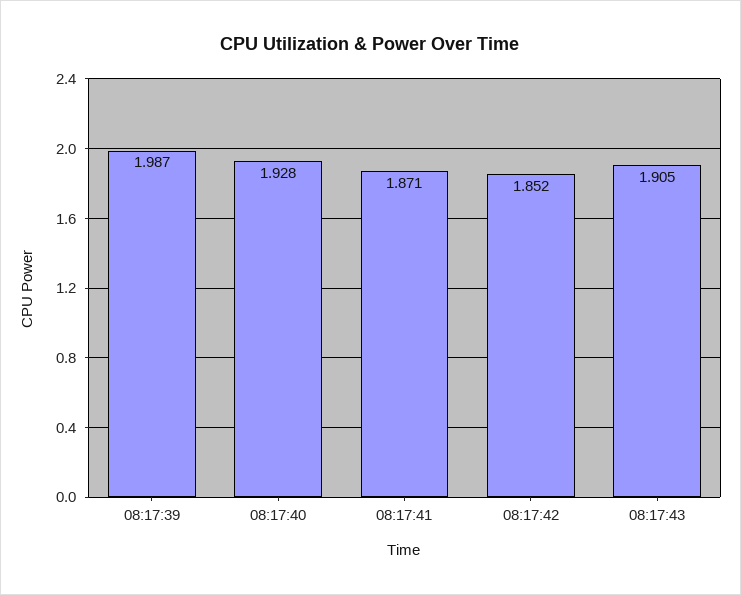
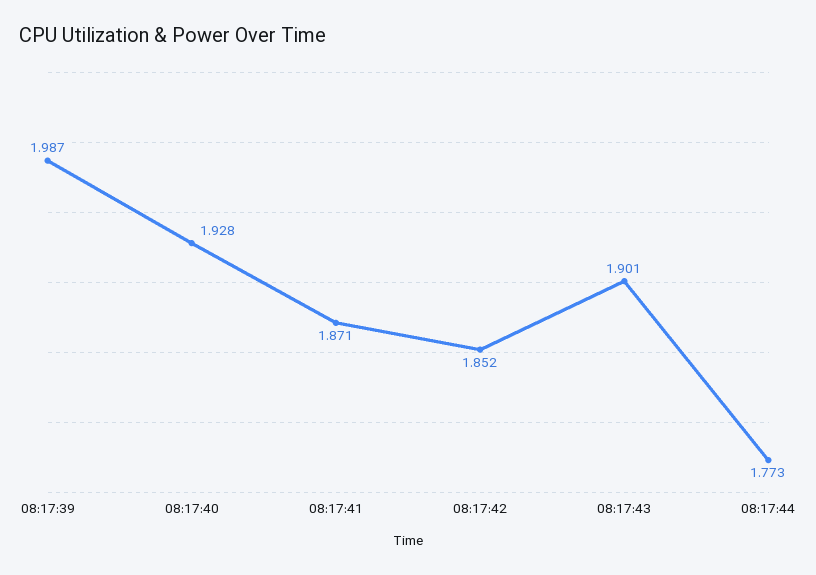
08:17:43: 1.905 -> 1.901
08:17:44: none -> 1.773

